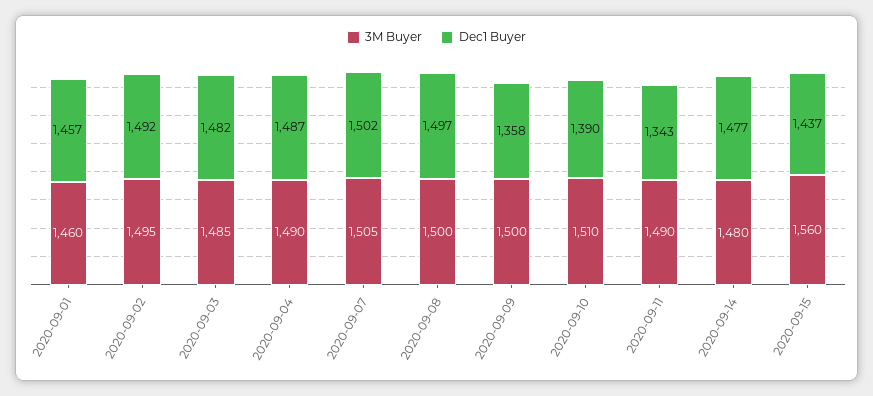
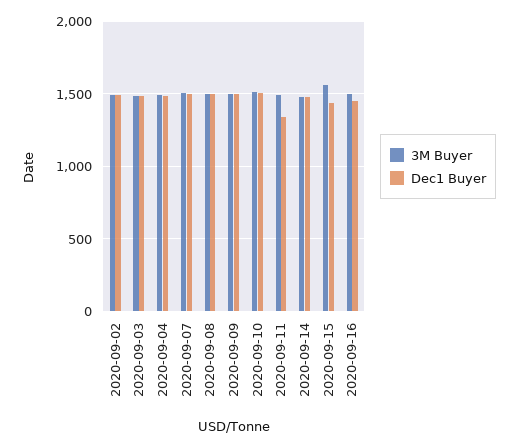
3M Buyer, 2020-09-01: 1460 -> none
Dec1 Buyer, 2020-09-01: 1457 -> none
Dec1 Buyer, 2020-09-09: 1358 -> 1500
Dec1 Buyer, 2020-09-10: 1390 -> 1500
3M Buyer, 2020-09-16: none -> 1500
Dec1 Buyer, 2020-09-16: none -> 1450

